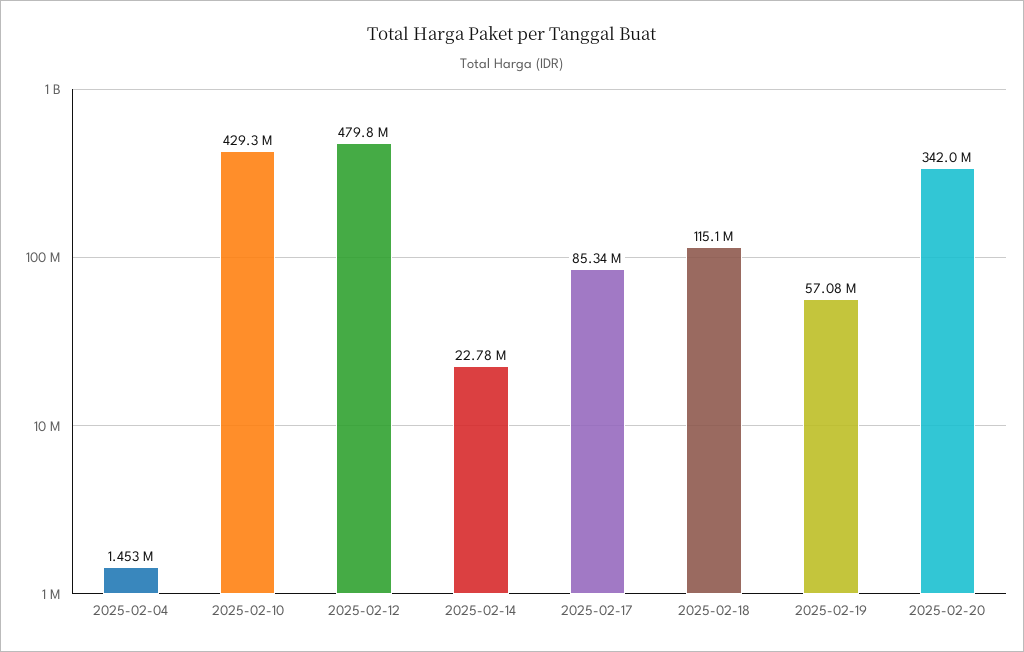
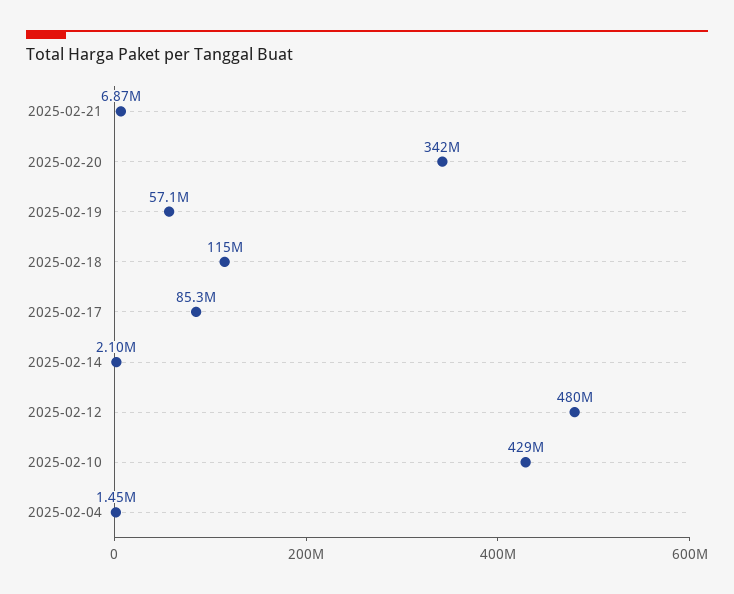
2025-02-14: 22780000 -> 2100000
2025-02-21: none -> 6870000

